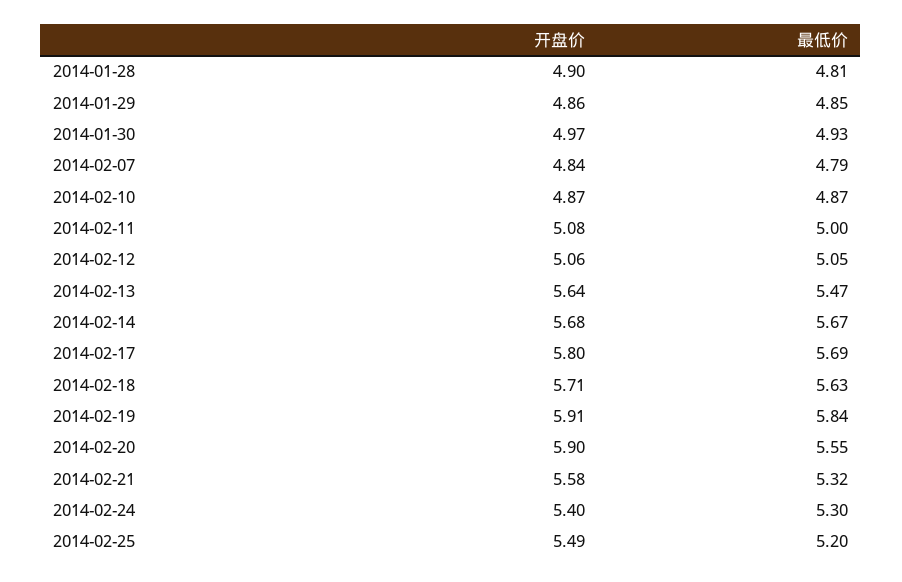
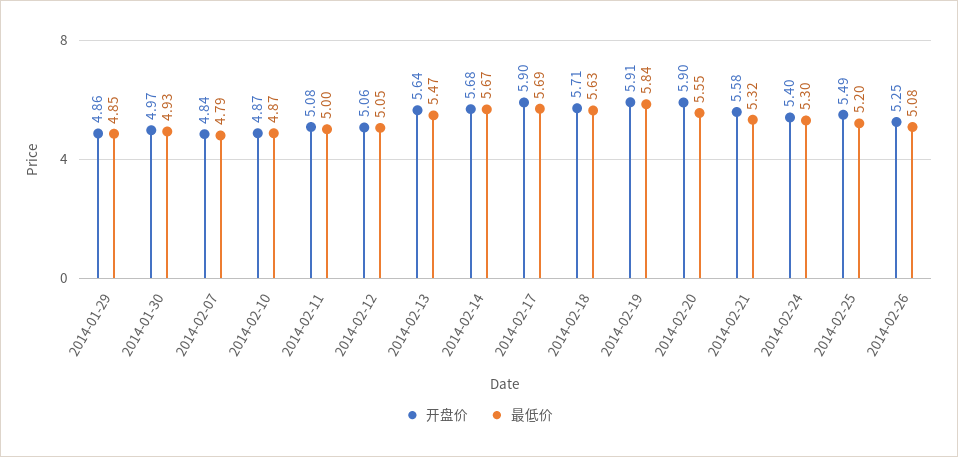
开盘价, 2014-01-28: 4.9 -> none
最低价, 2014-01-28: 4.81 -> none
开盘价, 2014-02-17: 5.8 -> 5.9
开盘价, 2014-02-26: none -> 5.25
最低价, 2014-02-26: none -> 5.08

